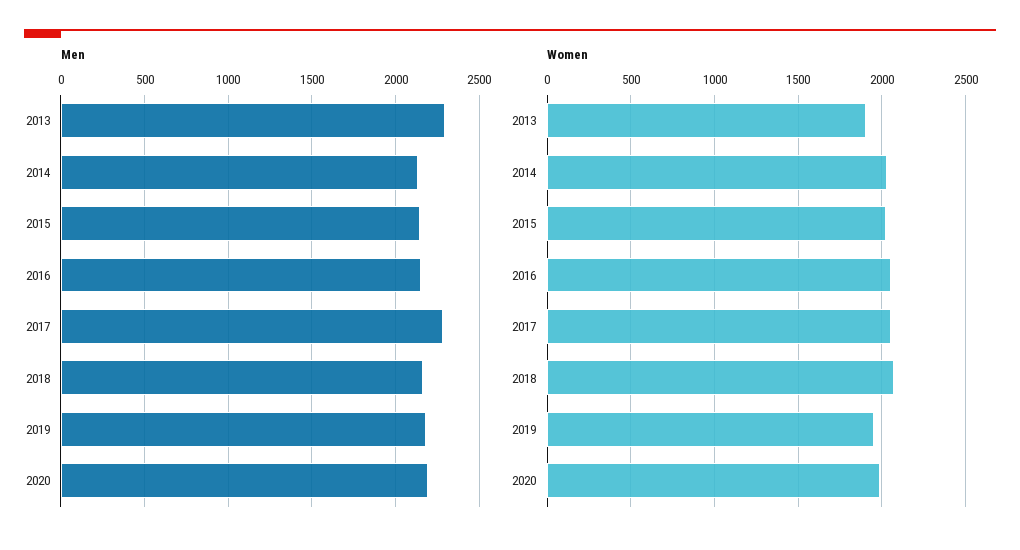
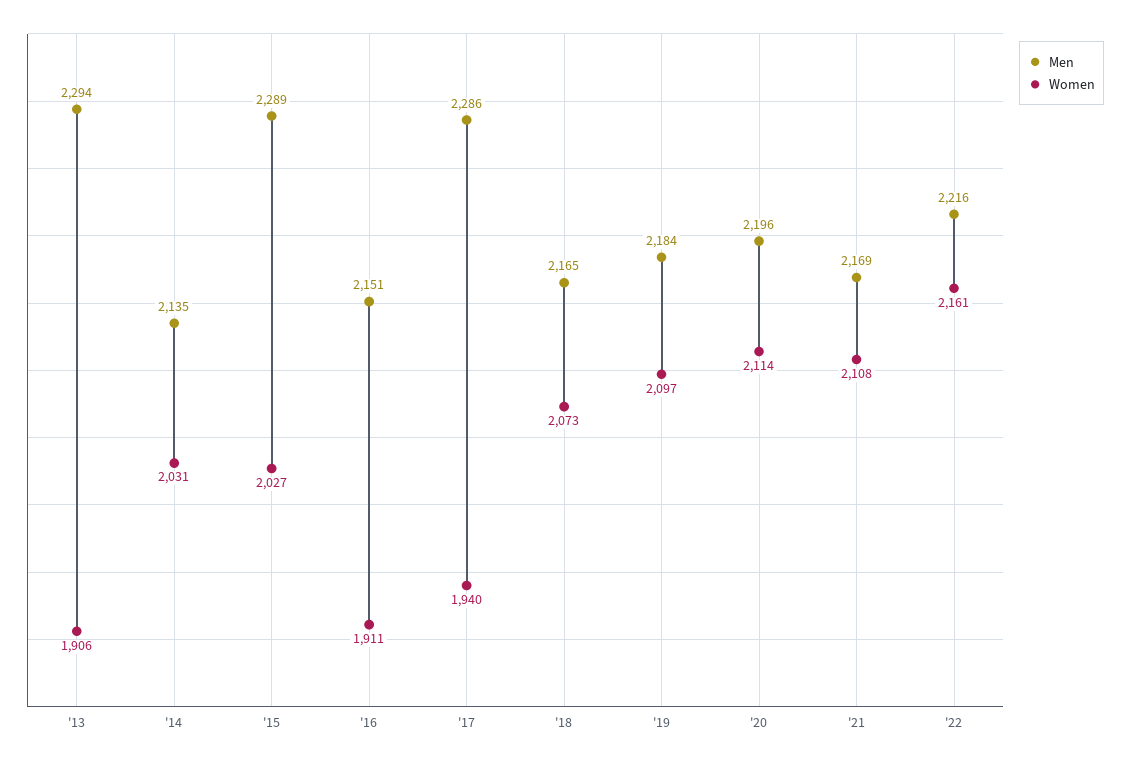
Men, 2015: 2150 -> 2289
Women, 2016: 2050 -> 1911
Women, 2017: 2050 -> 1940
Women, 2019: 1950 -> 2097
Women, 2020: 2000 -> 2114
Men, '21: none -> 2169
Women, '21: none -> 2108
Men, '22: none -> 2216
Women, '22: none -> 2161

